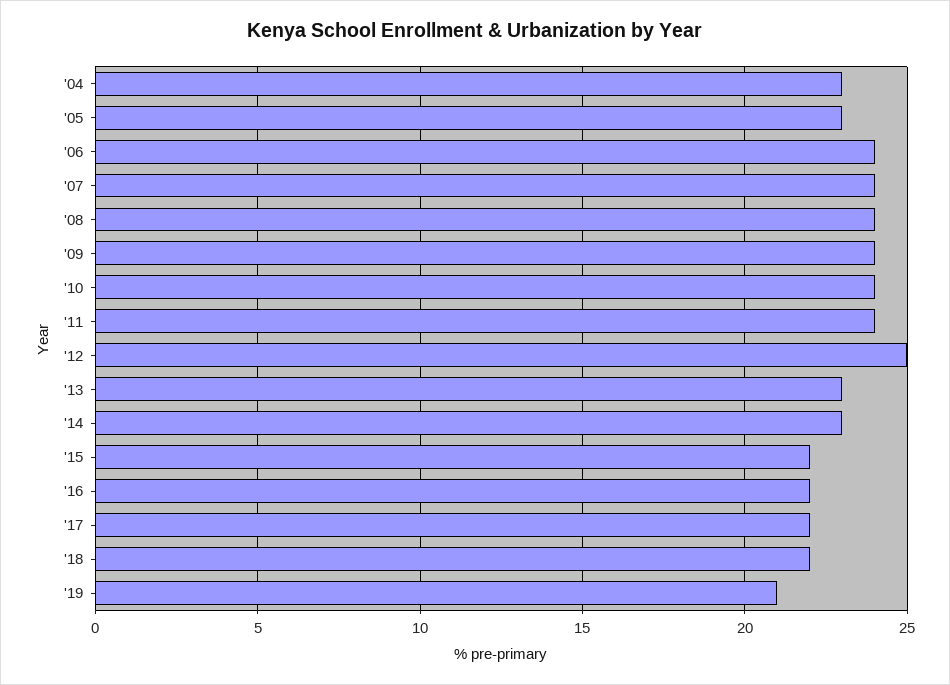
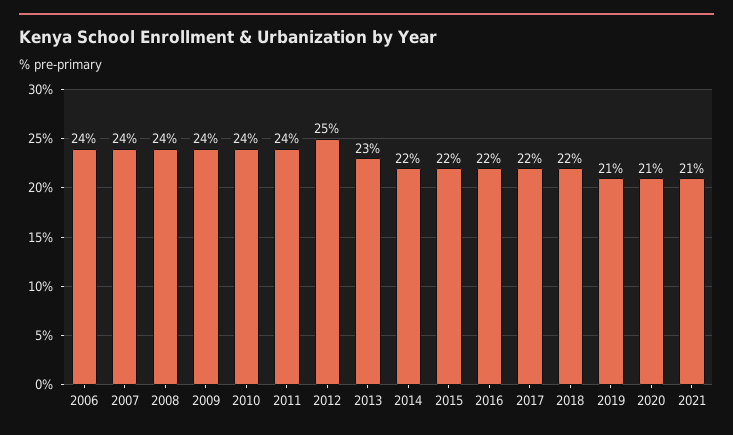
'04: 23 -> none
'05: 23 -> none
'14: 23 -> 22
2020: none -> 21
2021: none -> 21

